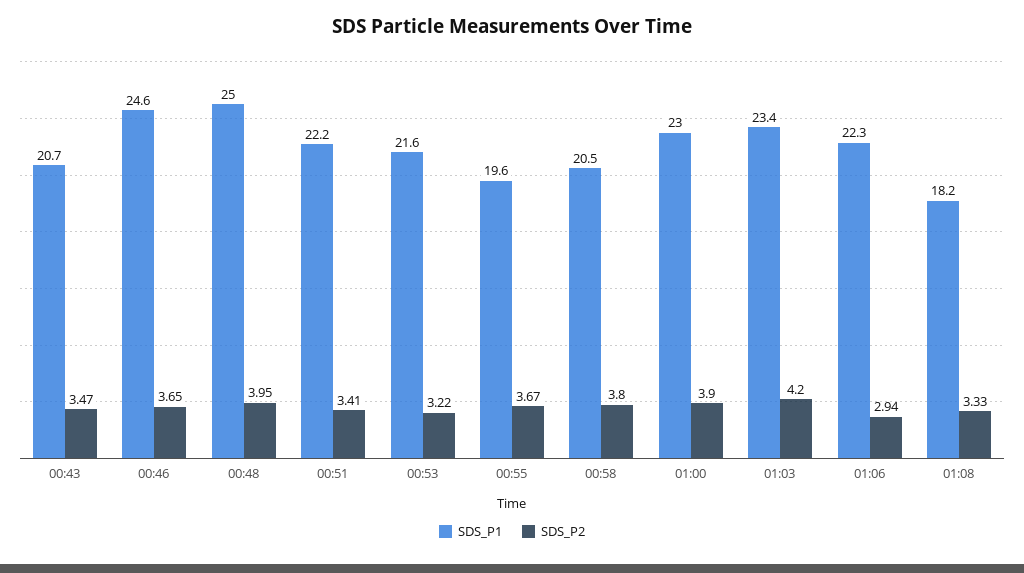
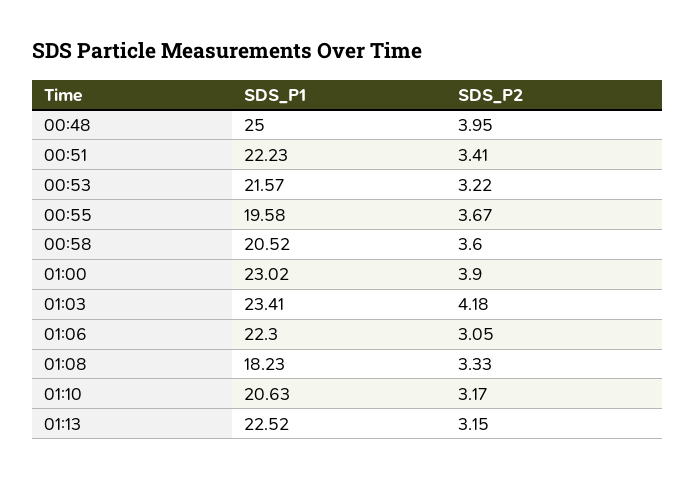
SDS_P1, 00:43: 20.7 -> none
SDS_P2, 00:43: 3.47 -> none
SDS_P1, 00:46: 24.6 -> none
SDS_P2, 00:46: 3.65 -> none
SDS_P2, 00:58: 3.8 -> 3.6
SDS_P2, 01:03: 4.2 -> 4.18
SDS_P2, 01:06: 2.94 -> 3.05
SDS_P1, 01:10: none -> 20.63
SDS_P2, 01:10: none -> 3.17
SDS_P1, 01:13: none -> 22.52
SDS_P2, 01:13: none -> 3.15

